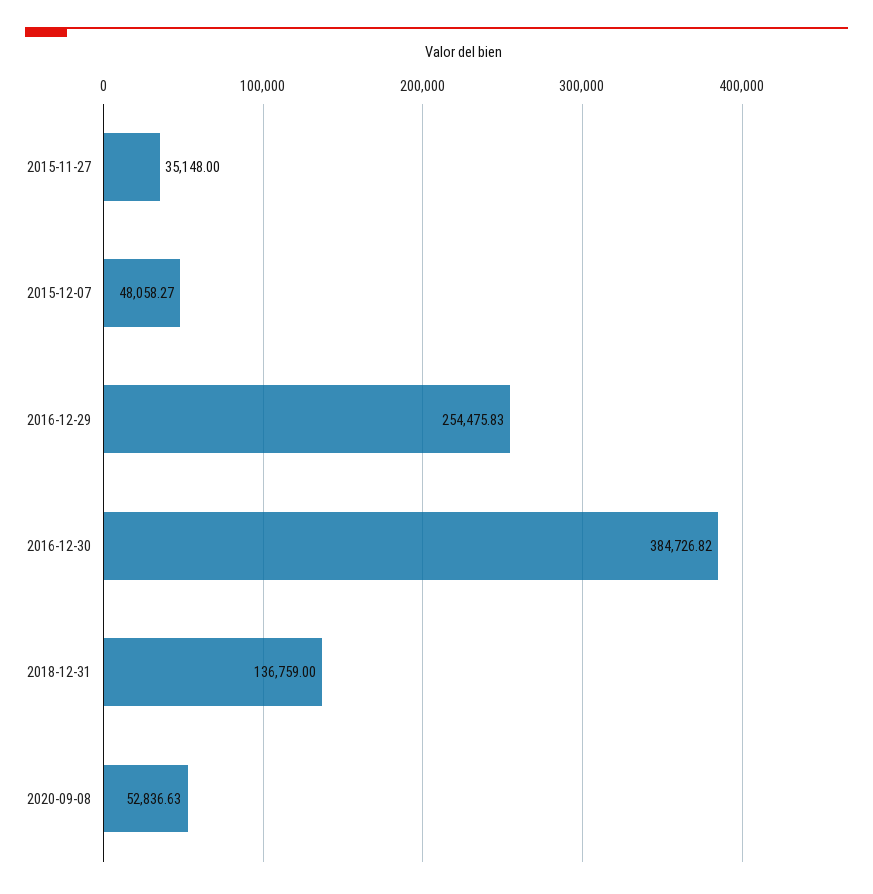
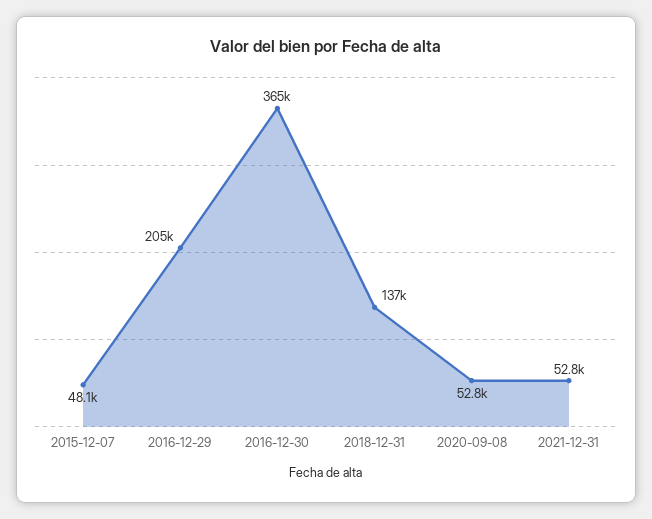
2015-11-27: 35148 -> none
2016-12-29: 254475.83 -> 205000
2016-12-30: 384726.82 -> 365000
2021-12-31: none -> 52800

